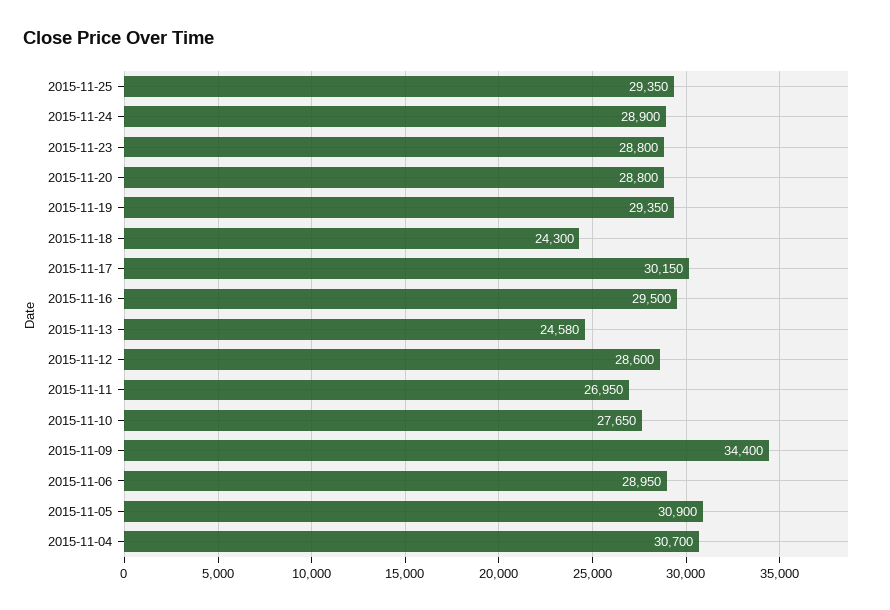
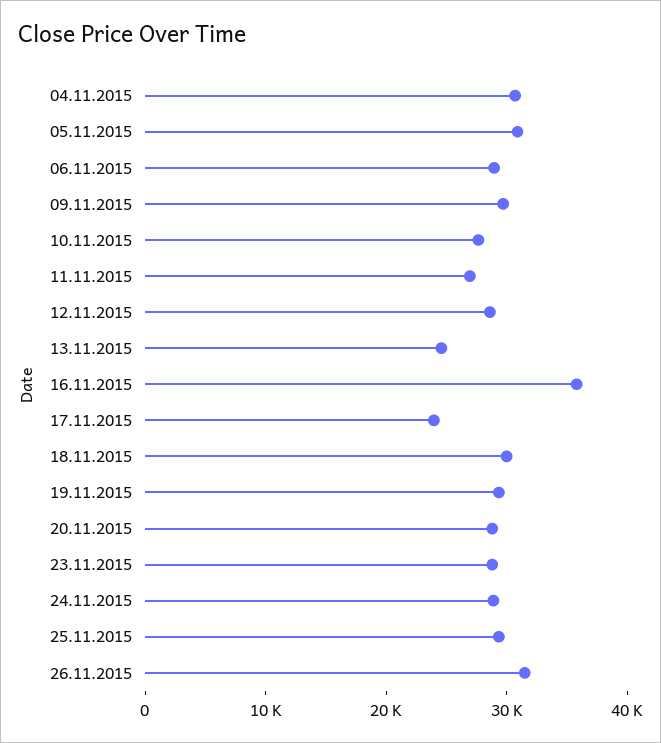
2015-11-18: 24300 -> 30000
2015-11-17: 30150 -> 24000
2015-11-16: 29500 -> 36000
2015-11-09: 34400 -> 30000
26.11.2015: none -> 32000

